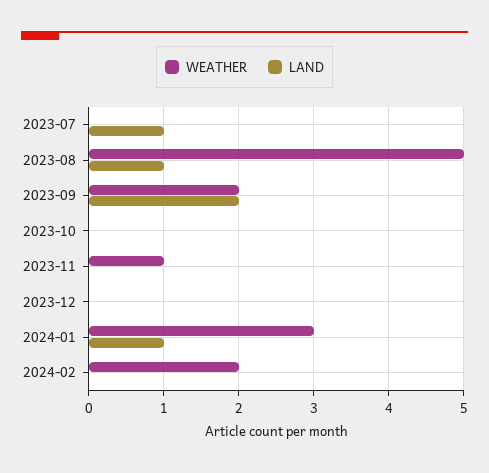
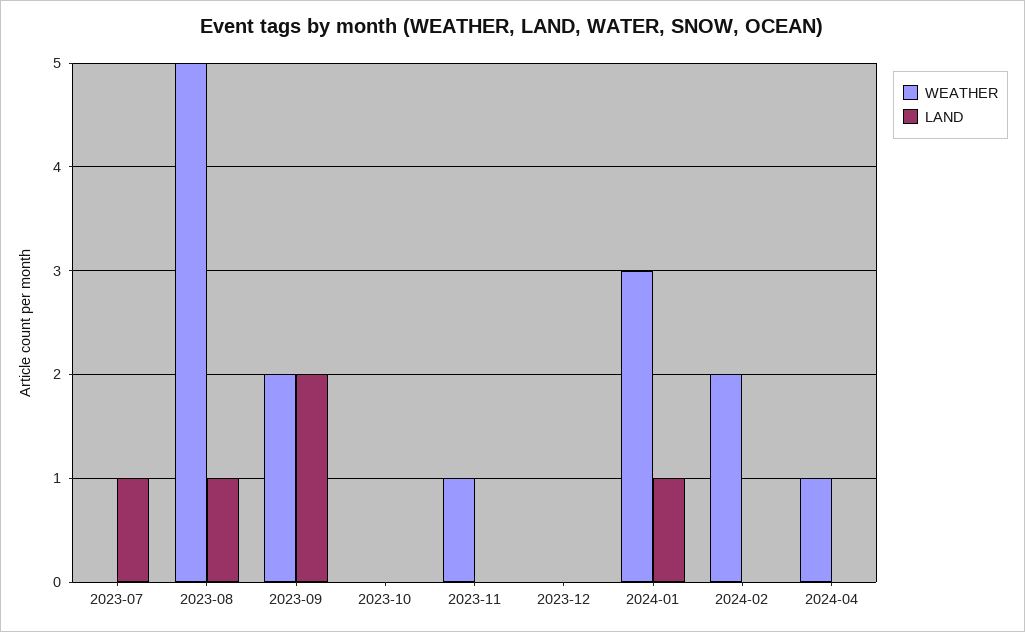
WEATHER, 2024-04: none -> 1
LAND, 2024-04: none -> 0

